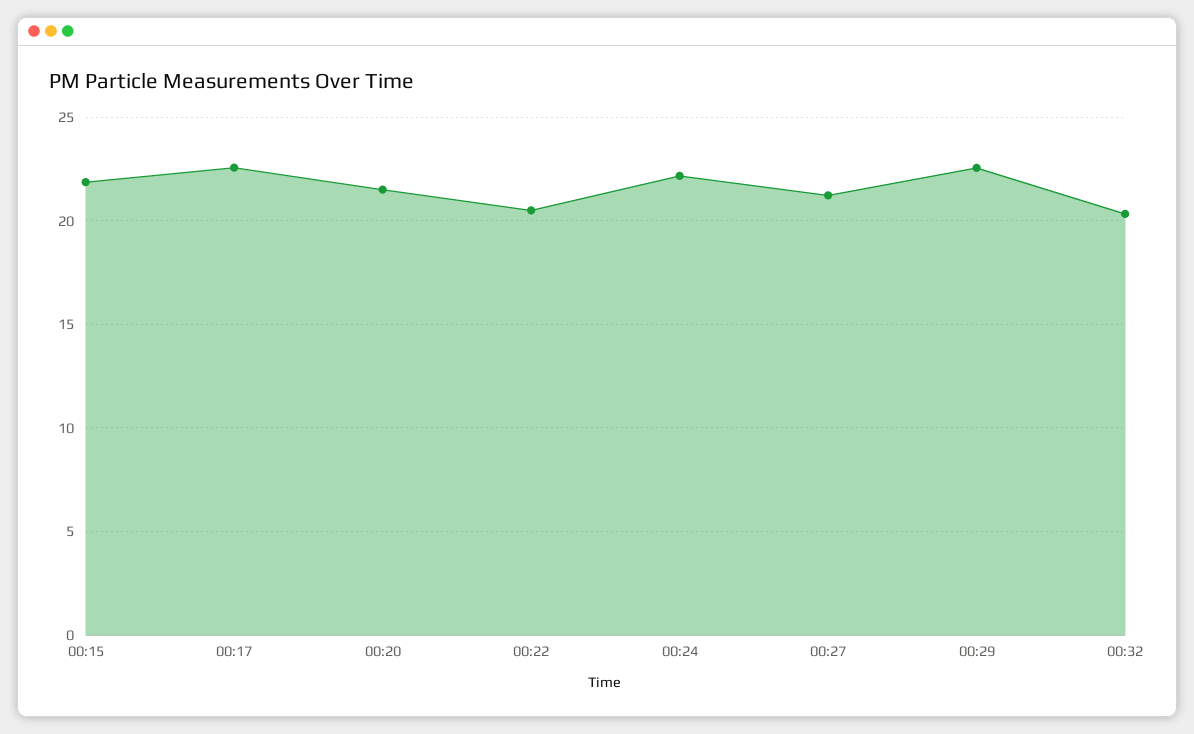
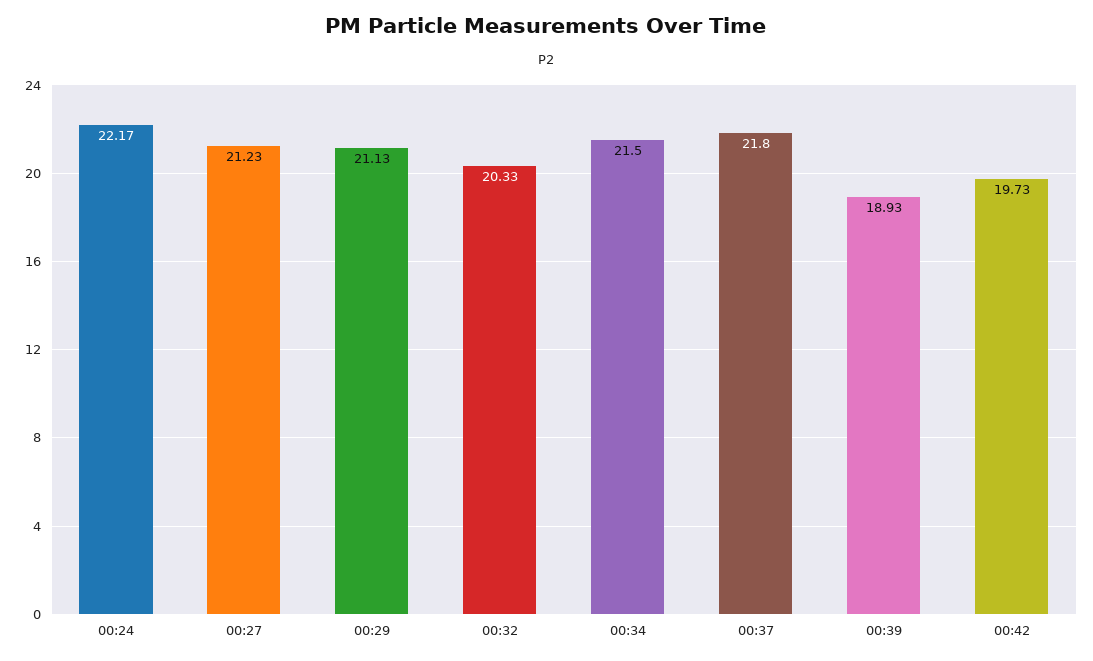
00:15: 22 -> none
00:17: 22.5 -> none
00:20: 21.5 -> none
00:22: 20.5 -> none
00:29: 22.5 -> 21.13
00:34: none -> 21.5
00:37: none -> 21.8
00:39: none -> 18.93
00:42: none -> 19.73

